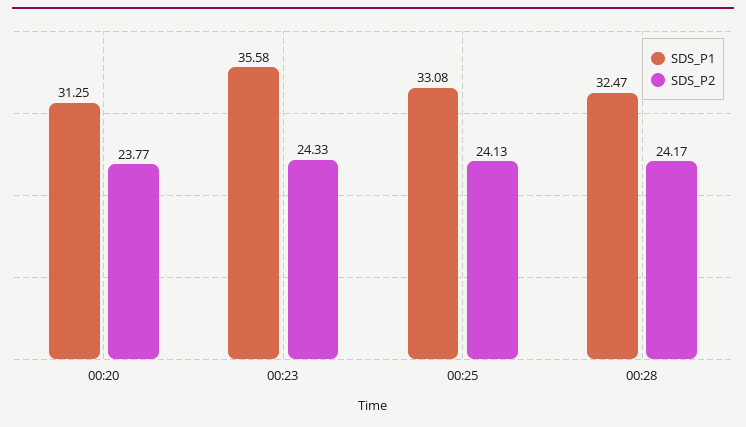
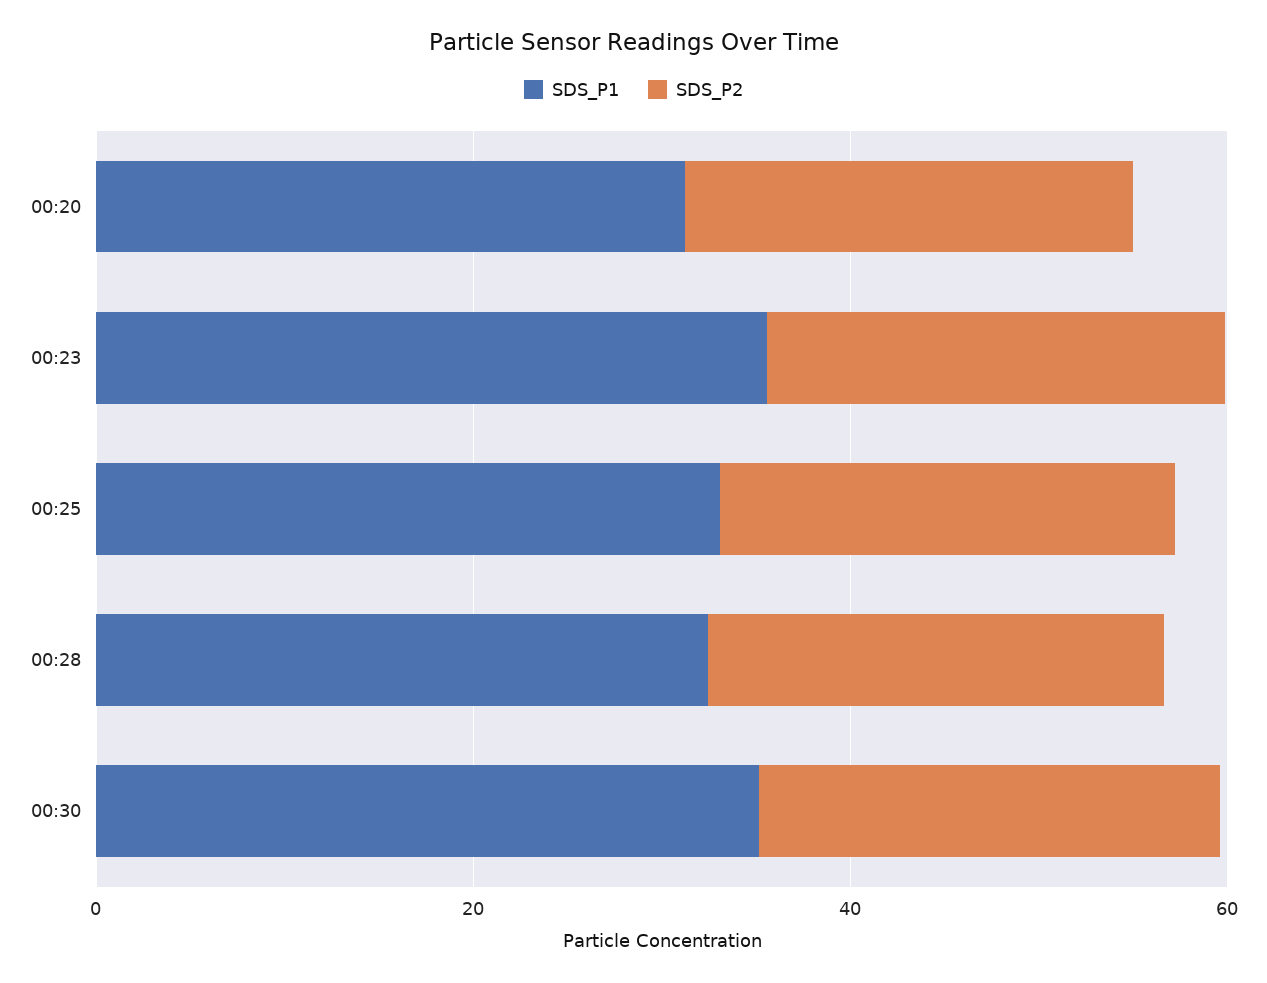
SDS_P1, 00:30: none -> 35
SDS_P2, 00:30: none -> 25

